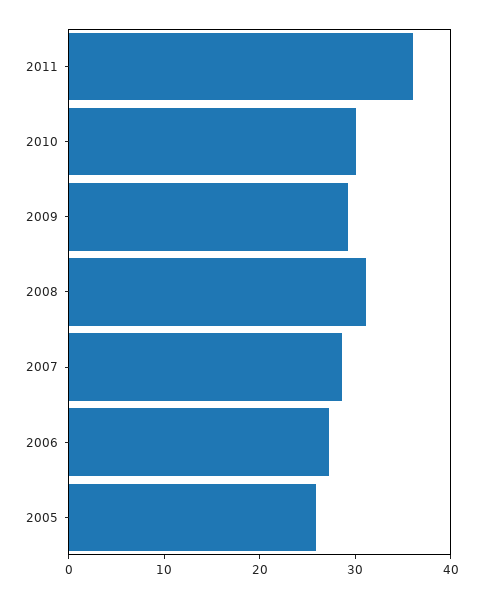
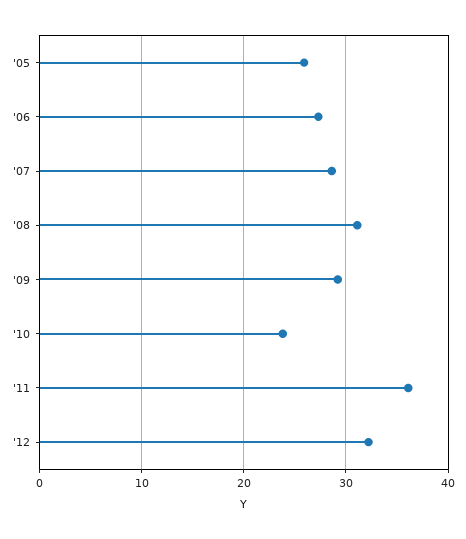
2010: 30 -> 24
'12: none -> 32

